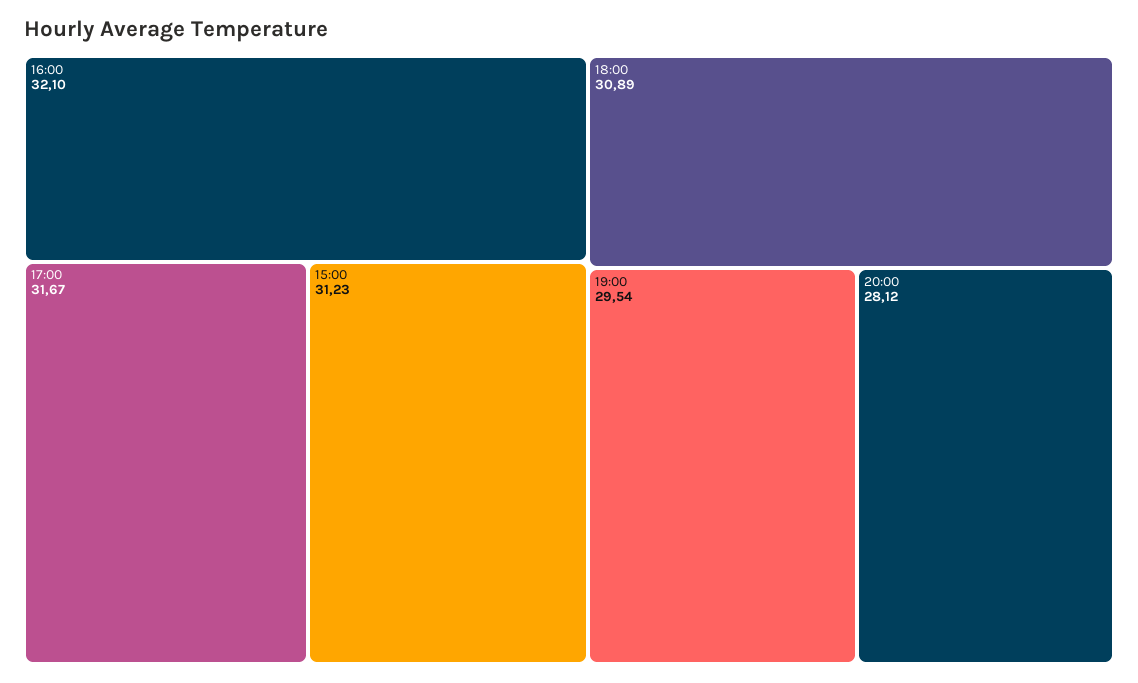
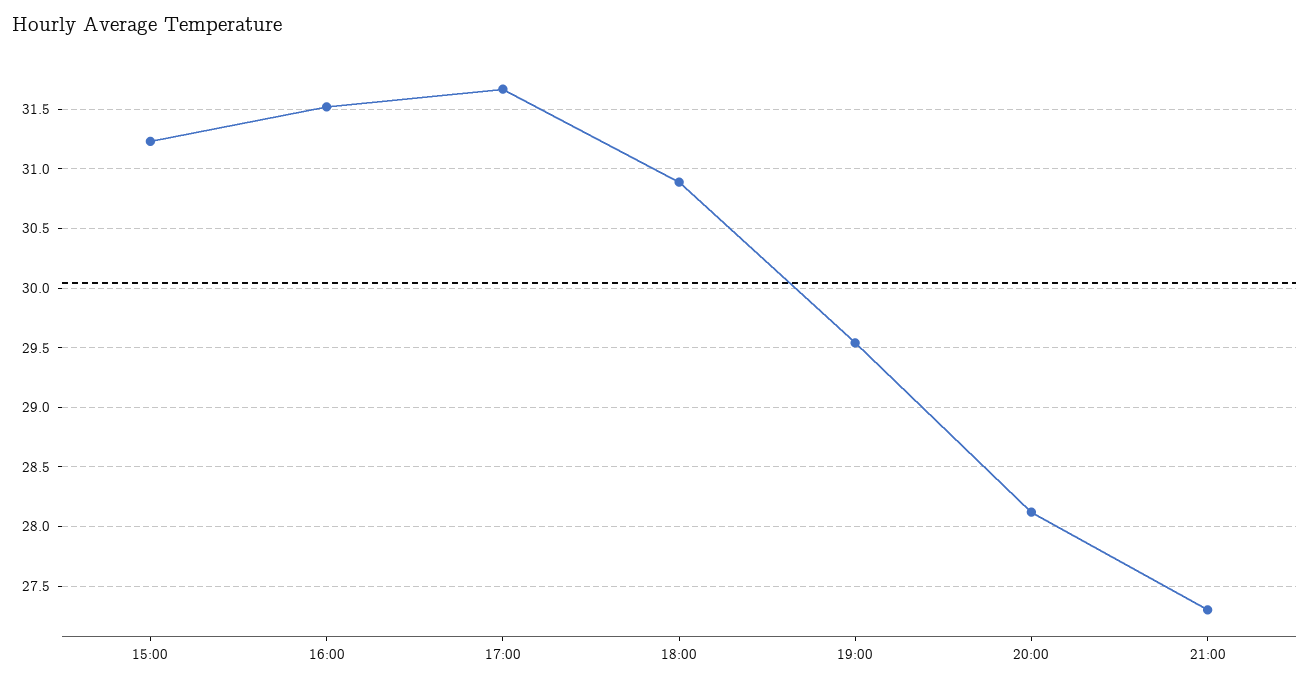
16:00: 32.1 -> 31.5
21:00: none -> 27.3

